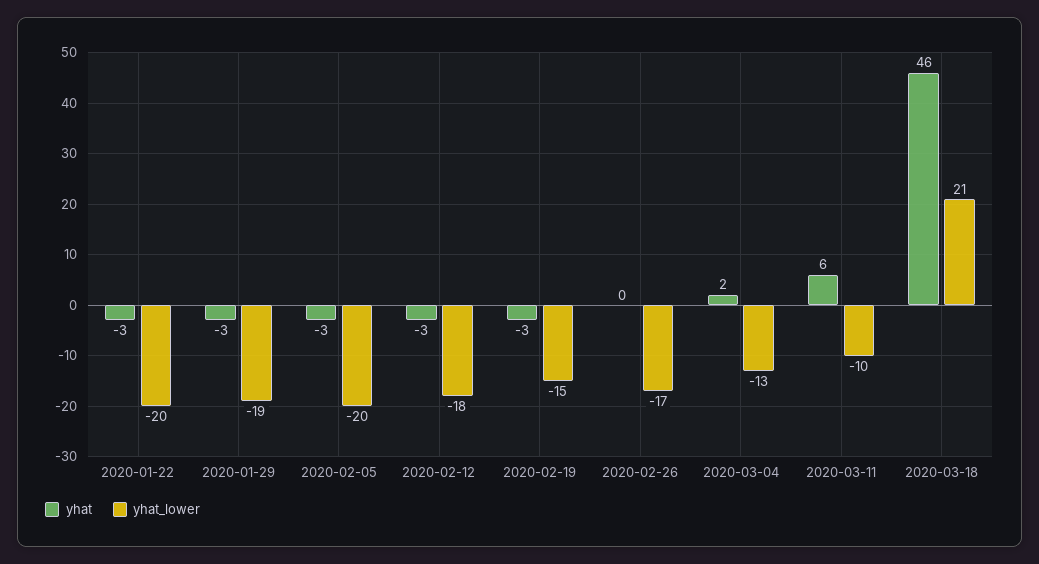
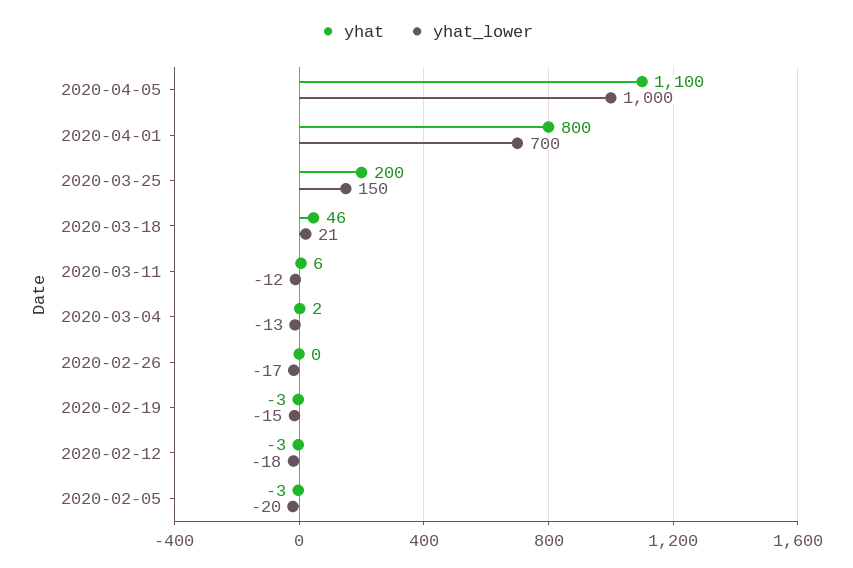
yhat, 2020-01-22: -3 -> none
yhat_lower, 2020-01-22: -20 -> none
yhat, 2020-01-29: -3 -> none
yhat_lower, 2020-01-29: -19 -> none
yhat_lower, 2020-03-11: -10 -> -12
yhat, 2020-04-05: none -> 1100
yhat_lower, 2020-04-05: none -> 1000
yhat, 2020-04-01: none -> 800
yhat_lower, 2020-04-01: none -> 700
yhat, 2020-03-25: none -> 200
yhat_lower, 2020-03-25: none -> 150

